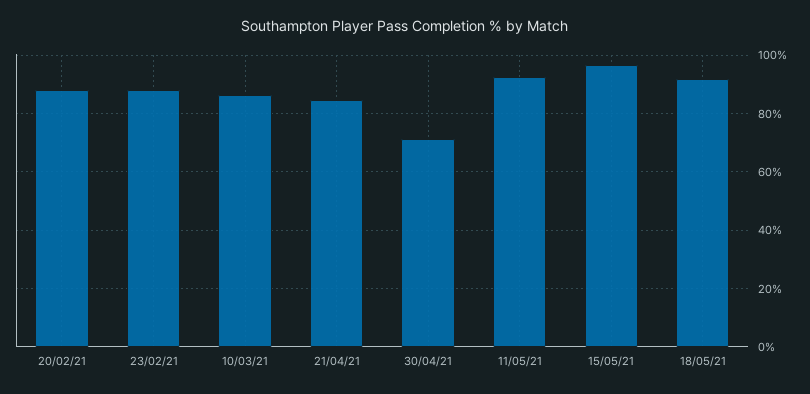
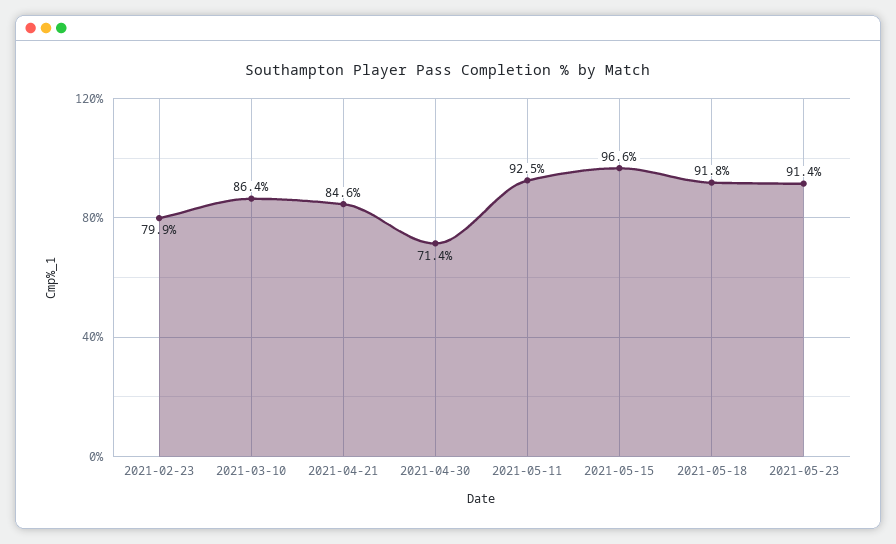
20/02/21: 87.5 -> none
23/02/21: 87.5 -> 79.9
2021-05-23: none -> 91.4

